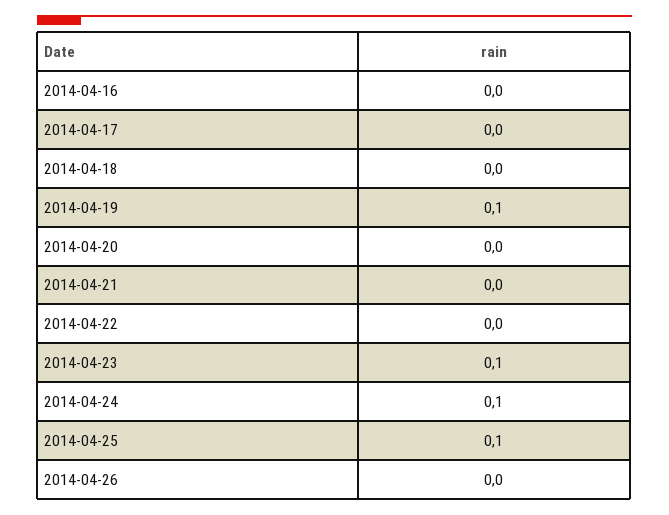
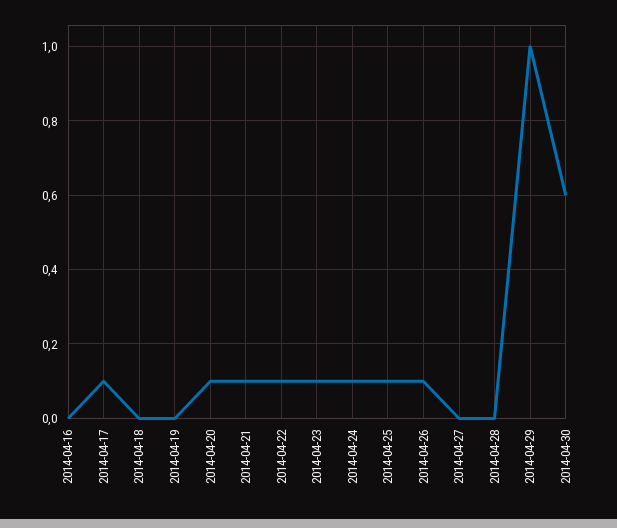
2014-04-17: 0 -> 0.1
2014-04-19: 0.1 -> 0
2014-04-20: 0 -> 0.1
2014-04-21: 0 -> 0.1
2014-04-22: 0 -> 0.1
2014-04-26: 0 -> 0.1
2014-04-27: none -> 0
2014-04-28: none -> 0
2014-04-29: none -> 1
2014-04-30: none -> 0.6

